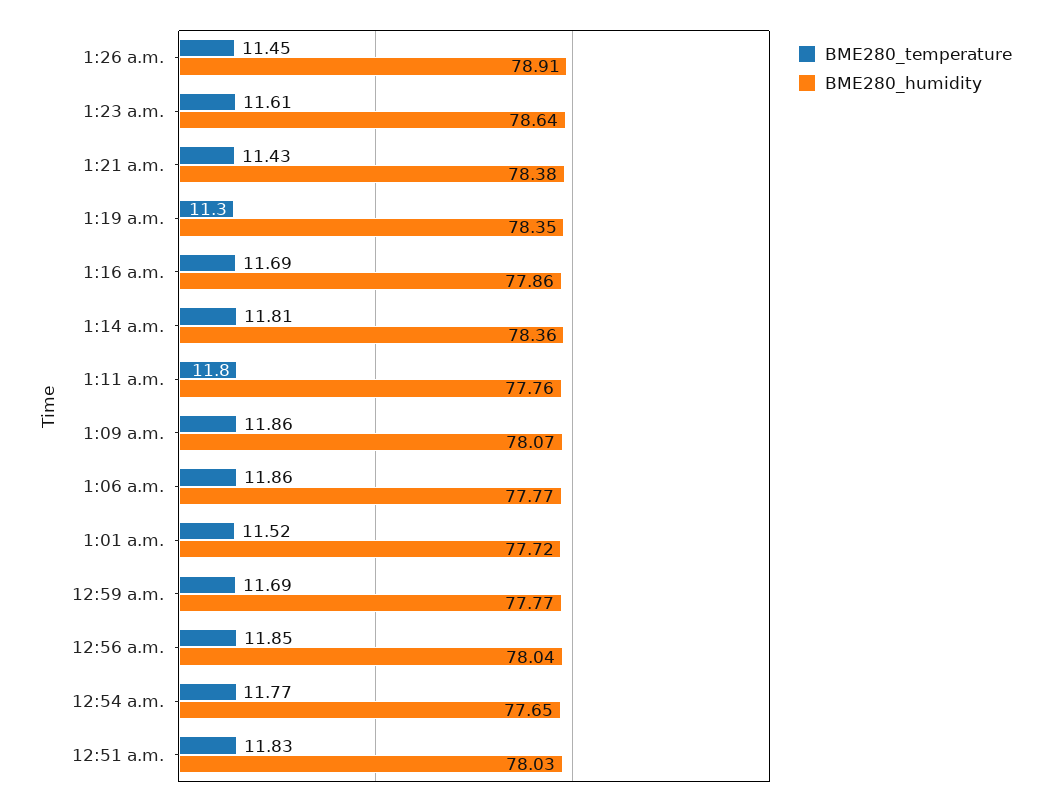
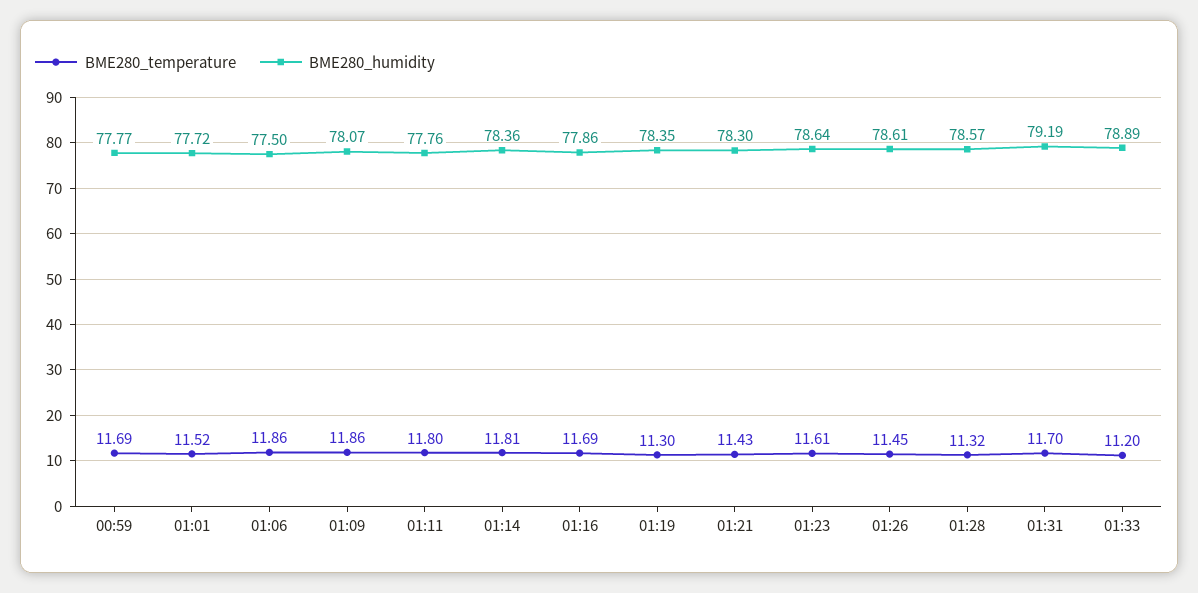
BME280_humidity, 1:26 a.m.: 78.91 -> 78.61
BME280_humidity, 1:21 a.m.: 78.38 -> 78.3
BME280_humidity, 1:06 a.m.: 77.77 -> 77.5
BME280_temperature, 12:56 a.m.: 11.85 -> none
BME280_humidity, 12:56 a.m.: 78.04 -> none
BME280_temperature, 12:54 a.m.: 11.77 -> none
BME280_humidity, 12:54 a.m.: 77.65 -> none
BME280_temperature, 12:51 a.m.: 11.83 -> none
BME280_humidity, 12:51 a.m.: 78.03 -> none
BME280_temperature, 01:28: none -> 11.32
BME280_humidity, 01:28: none -> 78.57
BME280_temperature, 01:31: none -> 11.7
BME280_humidity, 01:31: none -> 79.19
BME280_temperature, 01:33: none -> 11.2
BME280_humidity, 01:33: none -> 78.89

